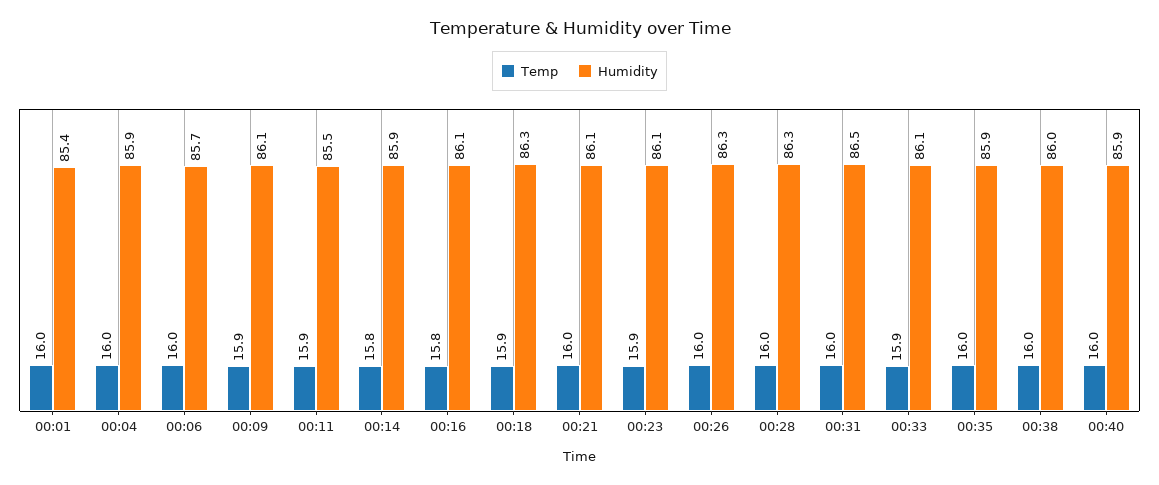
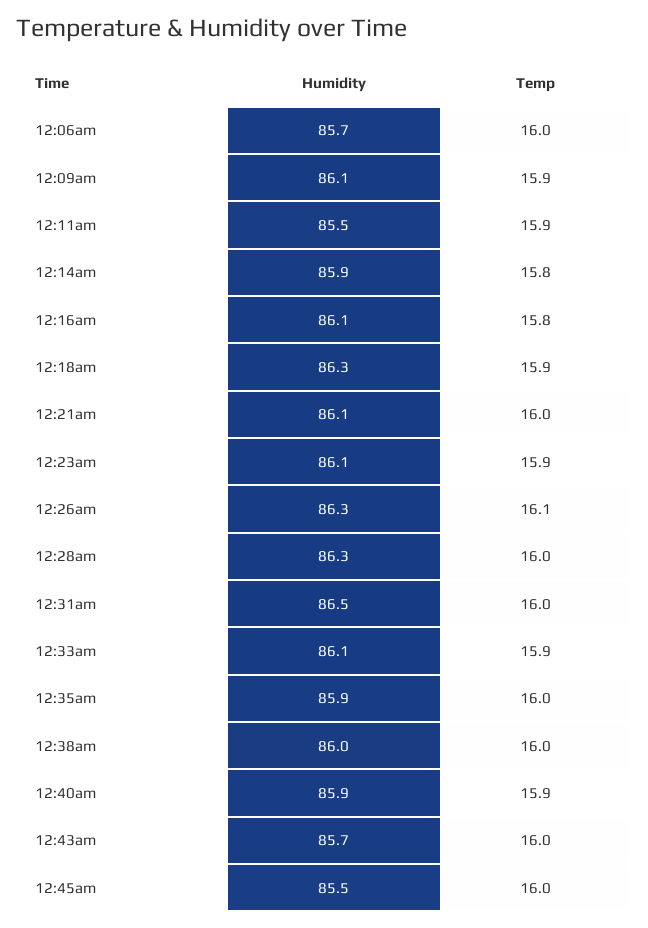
Temp, 00:01: 16 -> none
Humidity, 00:01: 85.4 -> none
Temp, 00:04: 16 -> none
Humidity, 00:04: 85.9 -> none
Temp, 00:26: 16 -> 16.1
Temp, 00:40: 16 -> 15.9
Humidity, 12:43am: none -> 85.7
Temp, 12:43am: none -> 16
Humidity, 12:45am: none -> 85.5
Temp, 12:45am: none -> 16

